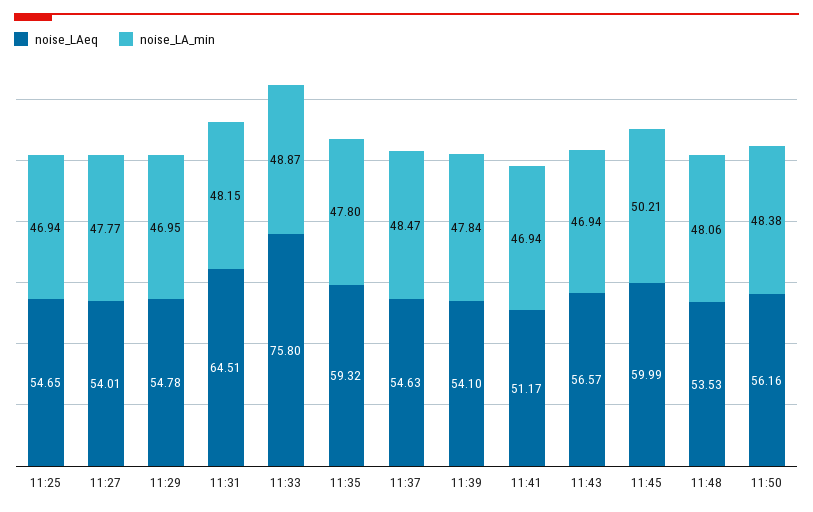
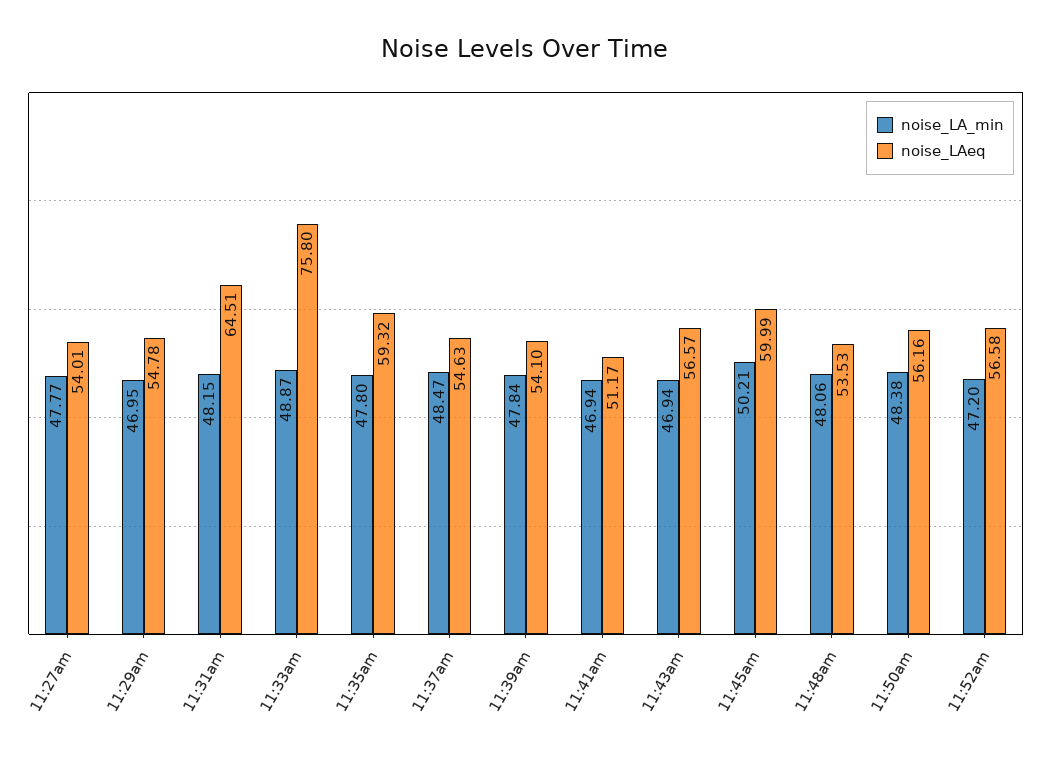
noise_LAeq, 11:25: 54.65 -> none
noise_LA_min, 11:25: 46.94 -> none
noise_LA_min, 11:52am: none -> 47.2
noise_LAeq, 11:52am: none -> 56.58

